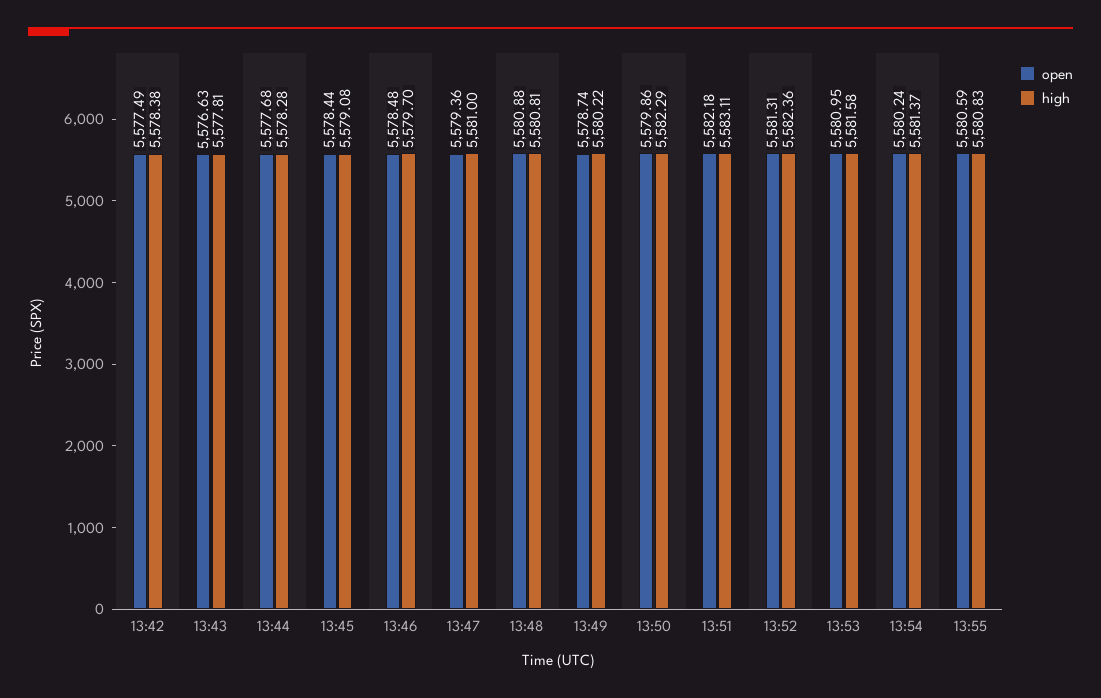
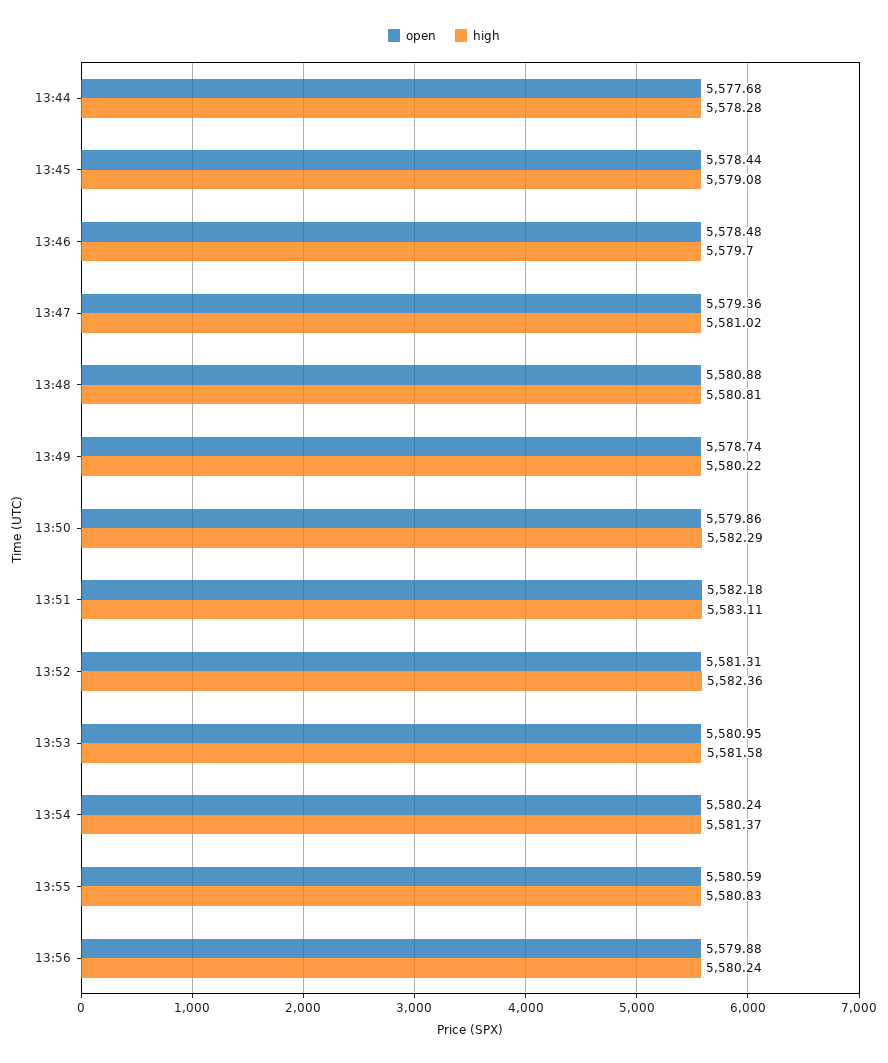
open, 13:42: 5577.49 -> none
high, 13:42: 5578.38 -> none
open, 13:43: 5576.63 -> none
high, 13:43: 5577.81 -> none
high, 13:47: 5581 -> 5581.02
open, 13:56: none -> 5579.88
high, 13:56: none -> 5580.24

